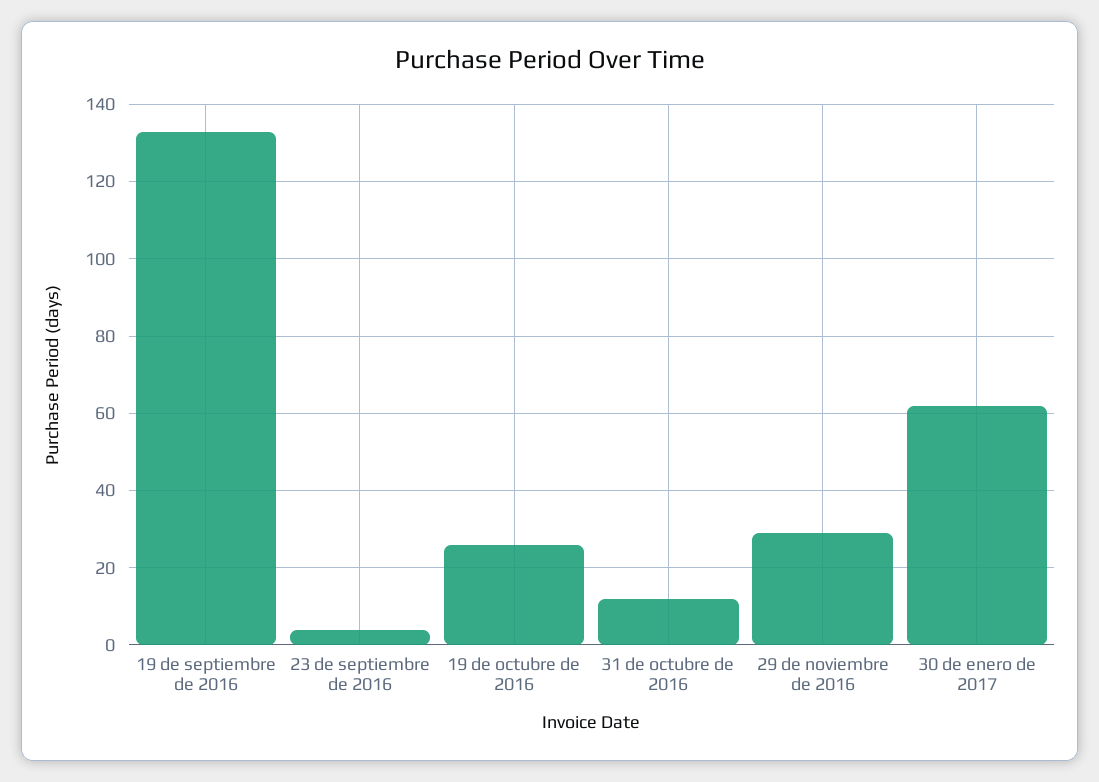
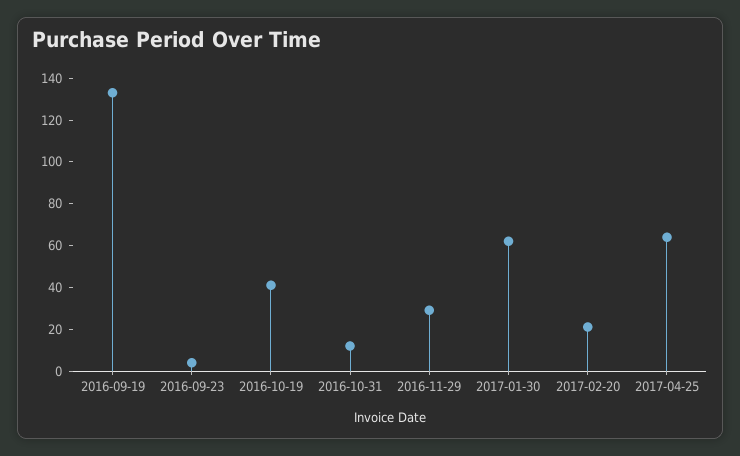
19 de octubre de 2016: 25 -> 40
2017-02-20: none -> 20
2017-04-25: none -> 65

